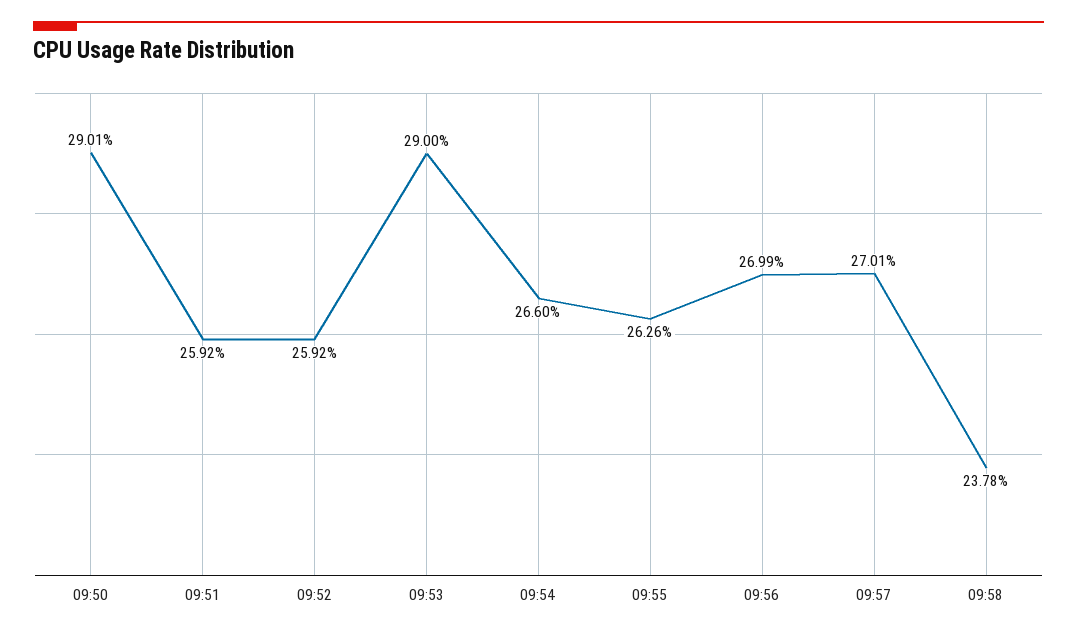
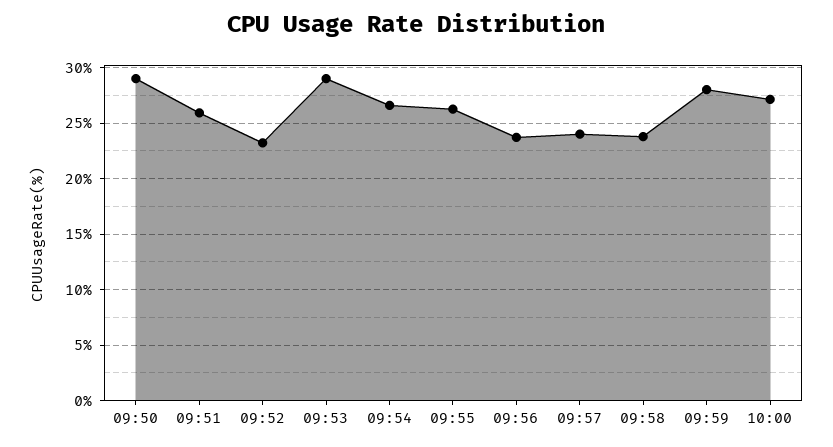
09:52: 25.92 -> 23
09:56: 26.99 -> 24
09:57: 27.01 -> 24
09:59: none -> 28
10:00: none -> 27

